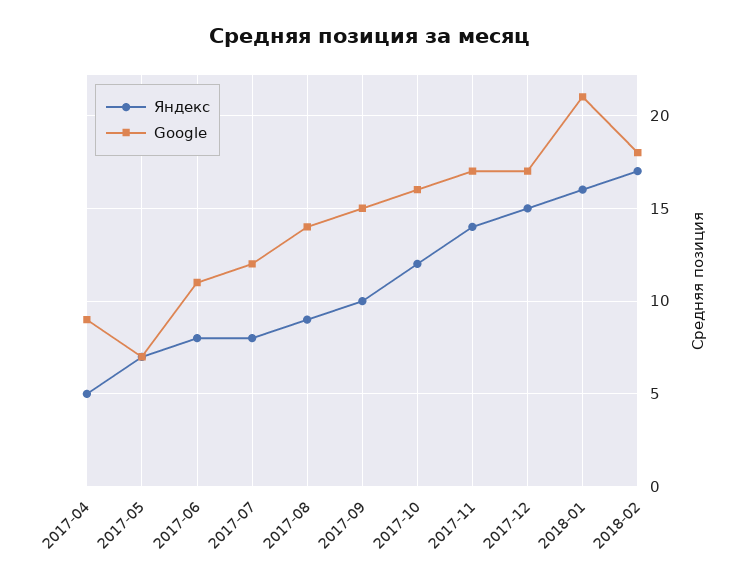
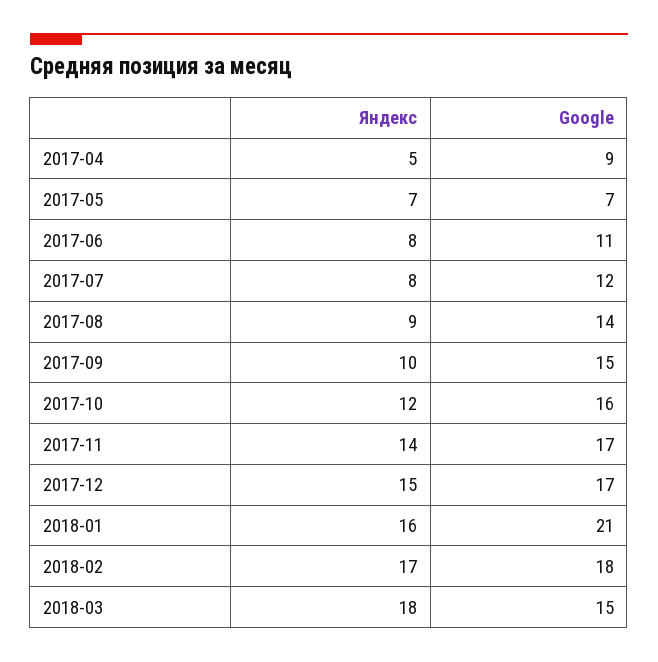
Яндекс, 2018-03: none -> 18
Google, 2018-03: none -> 15

